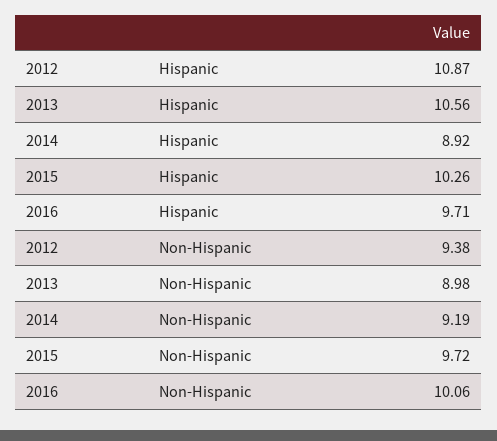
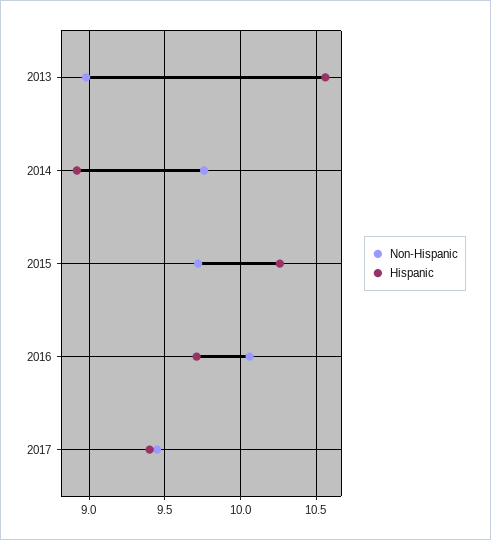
Hispanic, 2012: 10.87 -> none
Non-Hispanic, 2012: 9.38 -> none
Non-Hispanic, 2014: 9.19 -> 9.75
Non-Hispanic, 2017: none -> 9.45
Hispanic, 2017: none -> 9.4

